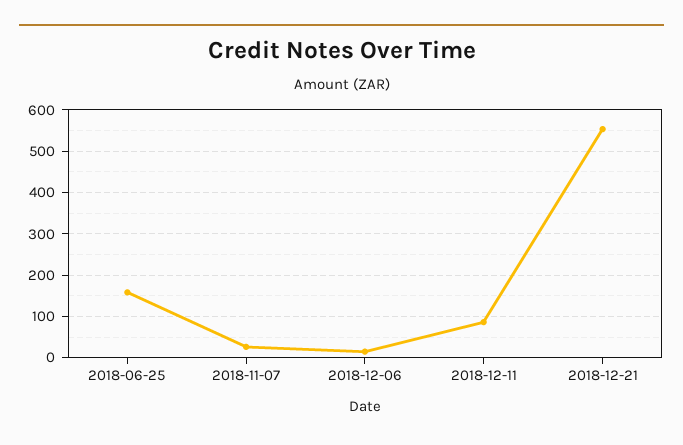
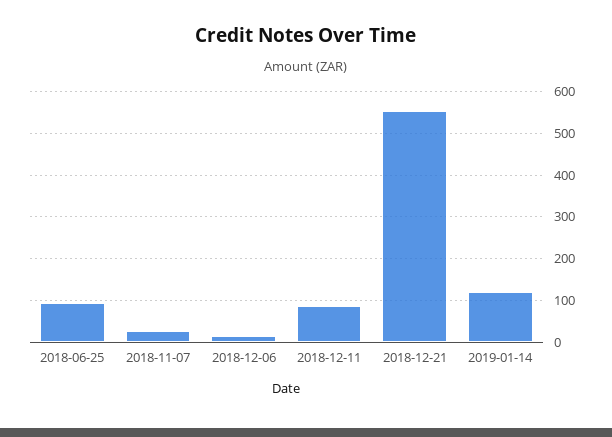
2018-06-25: 160 -> 100
2019-01-14: none -> 120

